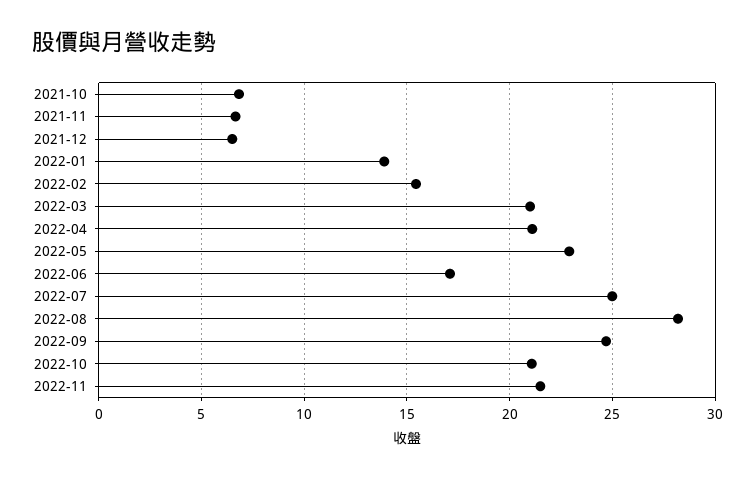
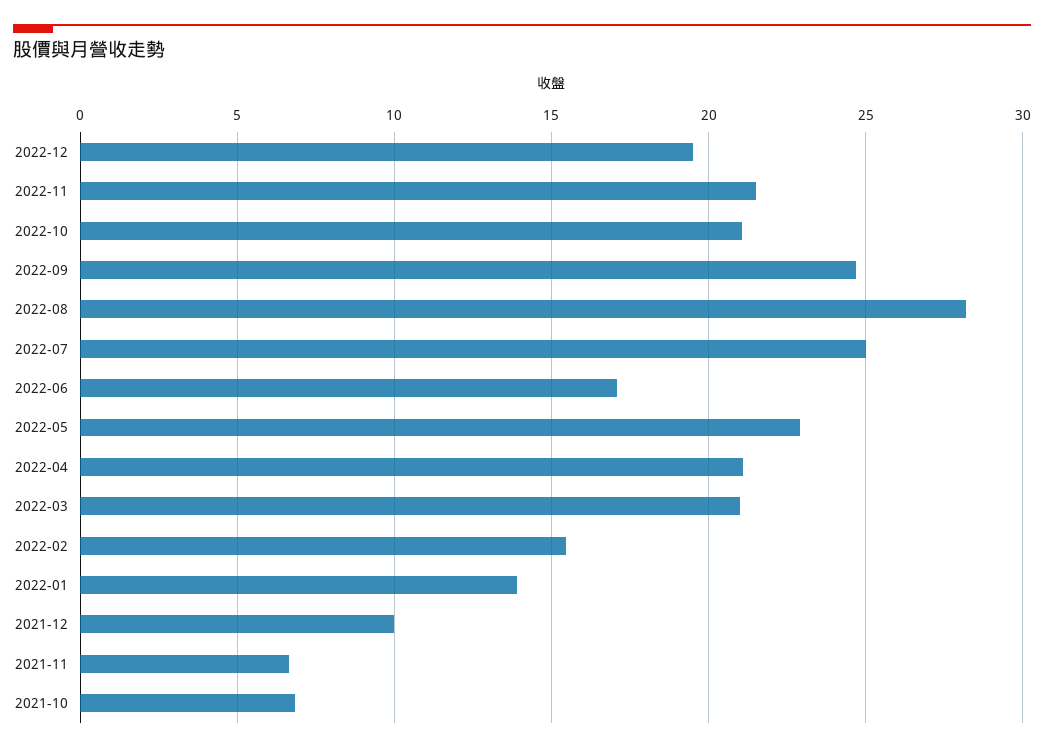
2021-12: 6.5 -> 10
2022-12: none -> 19.5

